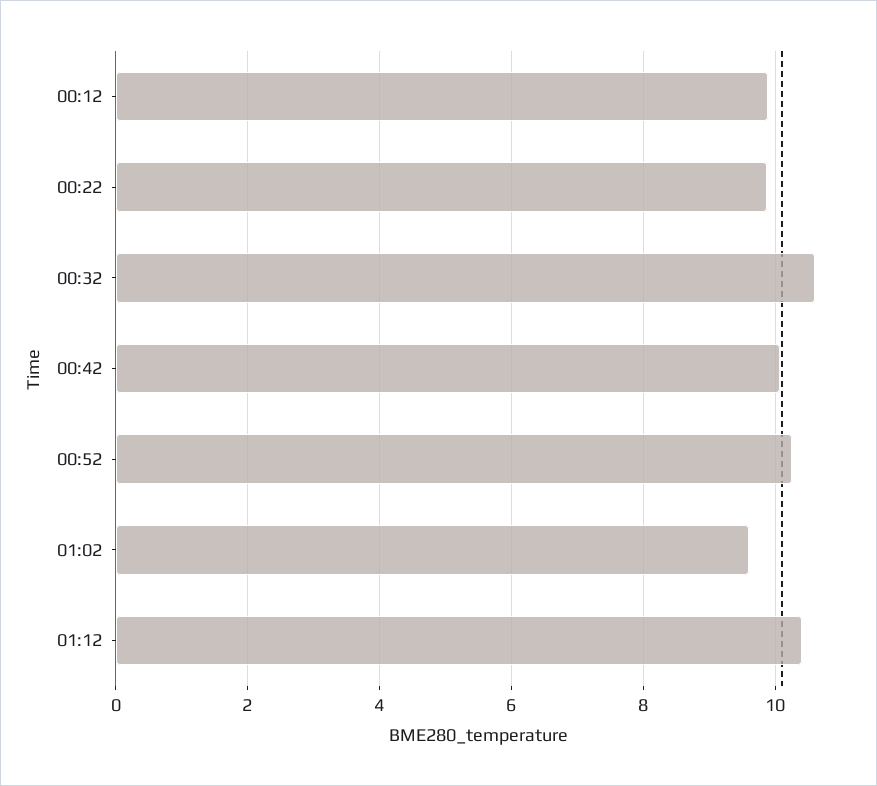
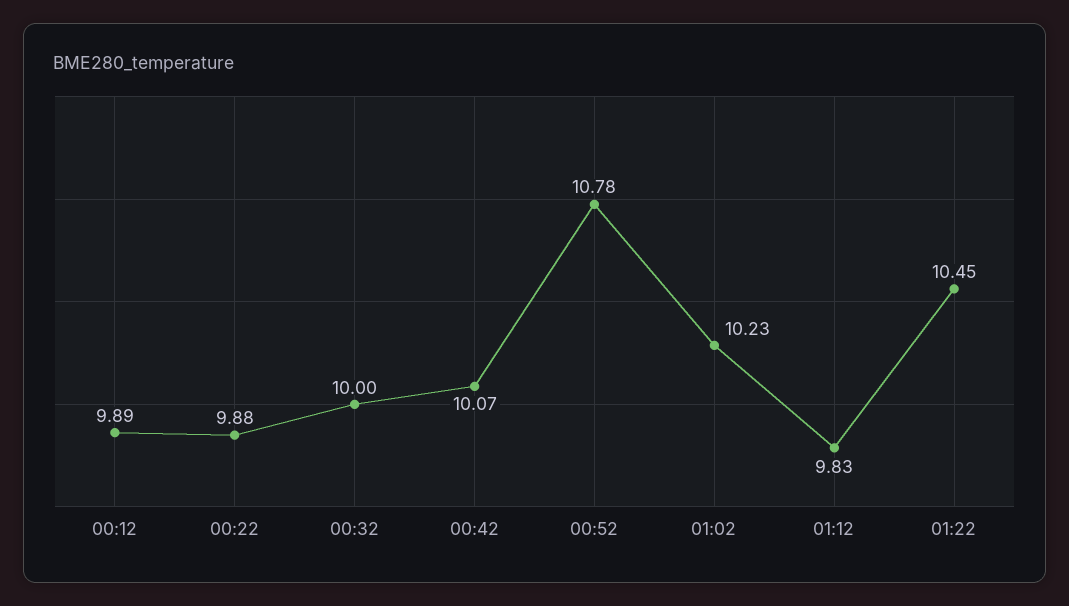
00:32: 10.6 -> 10
00:52: 10.2 -> 10.78
01:02: 9.6 -> 10.23
01:12: 10.4 -> 9.83
01:22: none -> 10.45

